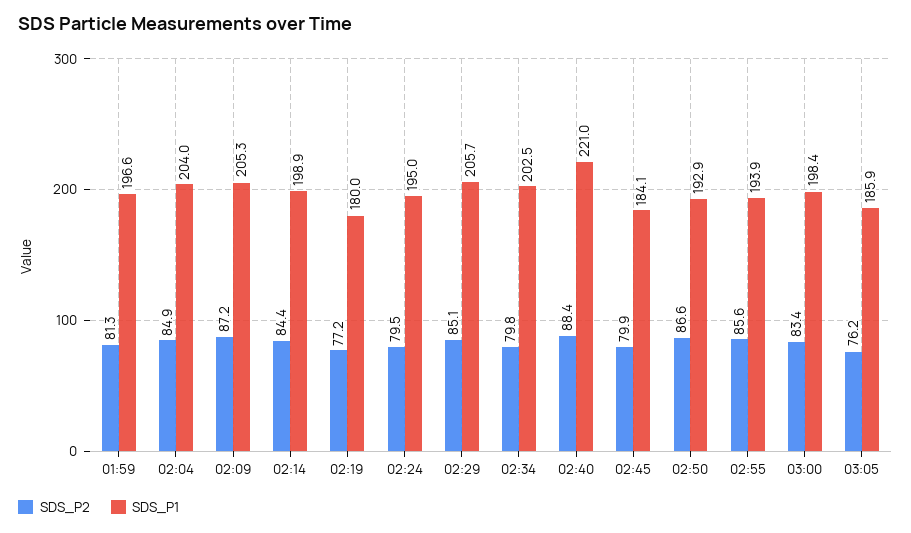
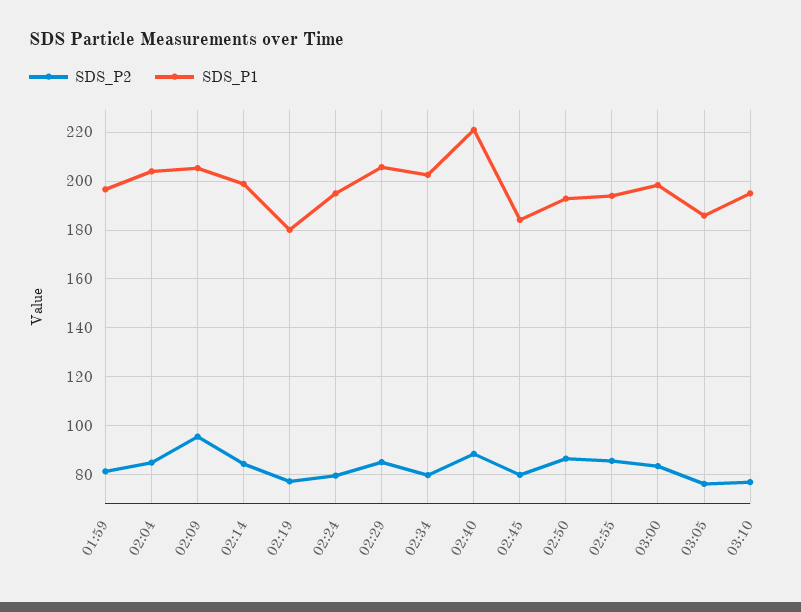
SDS_P2, 02:09: 87.2 -> 95
SDS_P2, 03:10: none -> 77.5
SDS_P1, 03:10: none -> 195

